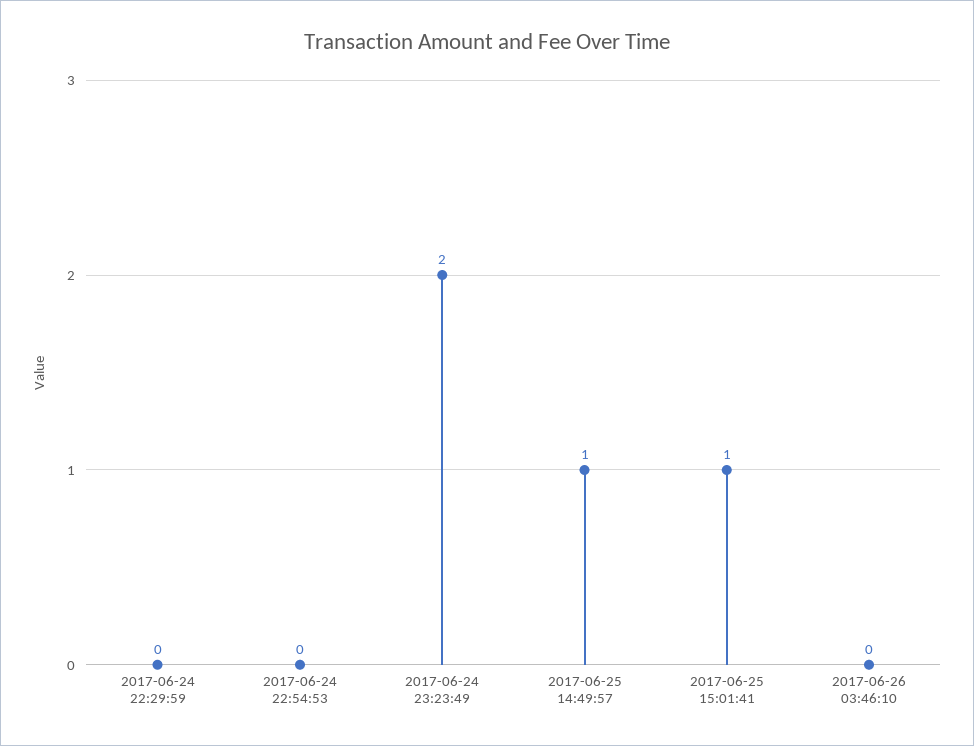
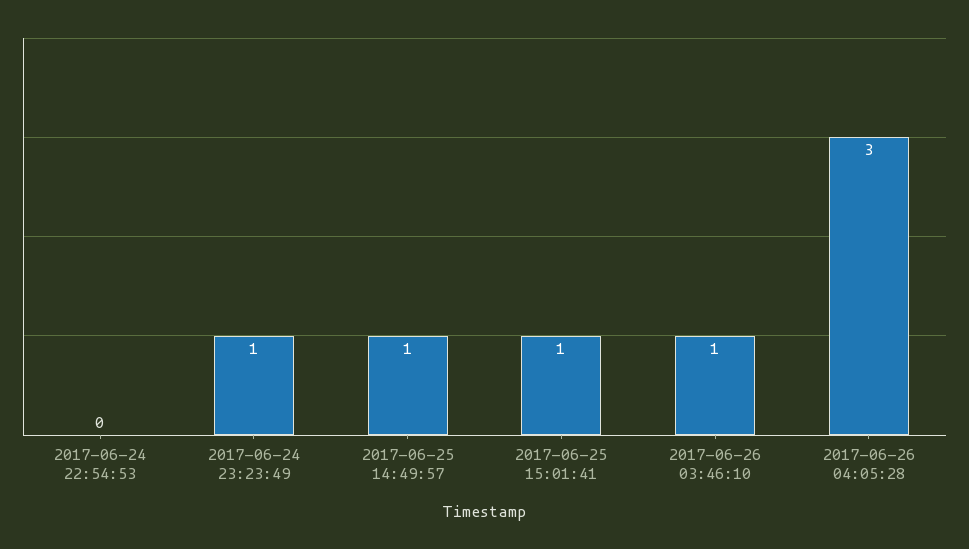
2017-06-24 22:29:59: 0 -> none
2017-06-24 23:23:49: 2 -> 1
2017-06-26 03:46:10: 0 -> 1
2017-06-26 04:05:28: none -> 3

